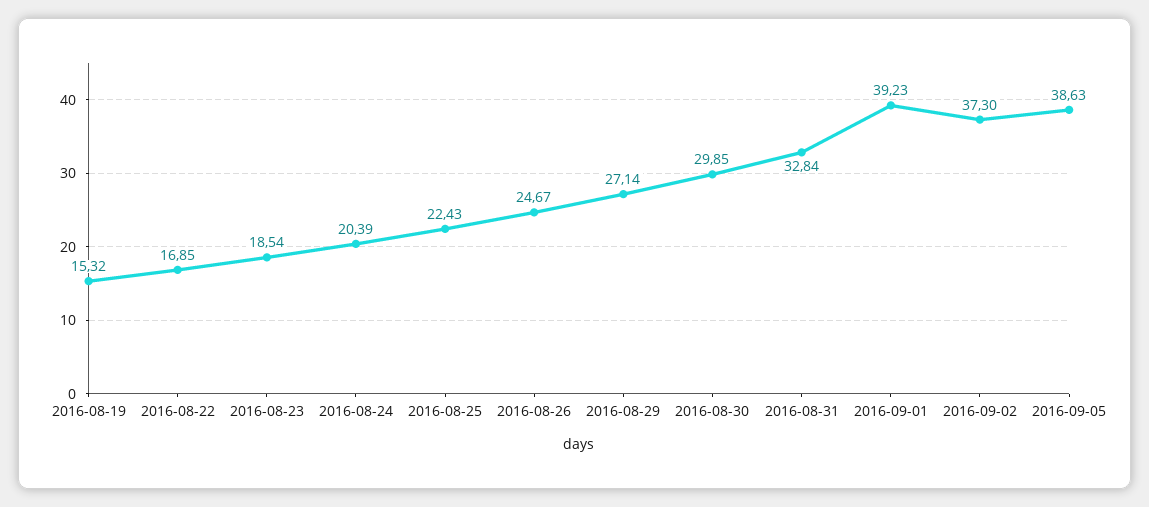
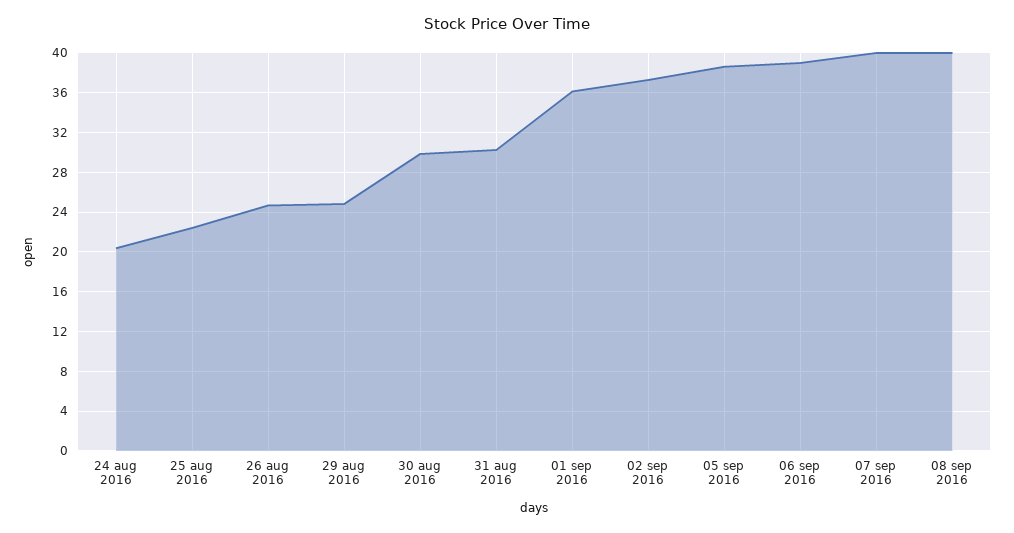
2016-08-19: 15.32 -> none
2016-08-22: 16.85 -> none
2016-08-23: 18.54 -> none
2016-08-29: 27.14 -> 25
2016-08-31: 32.84 -> 30
2016-09-01: 39.23 -> 36
06 sep 2016: none -> 39
07 sep 2016: none -> 40
08 sep 2016: none -> 40

